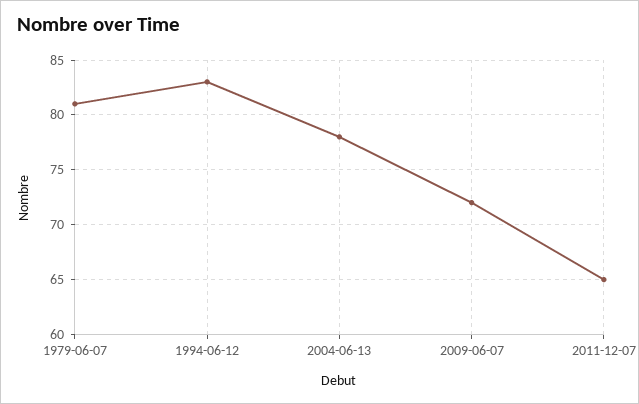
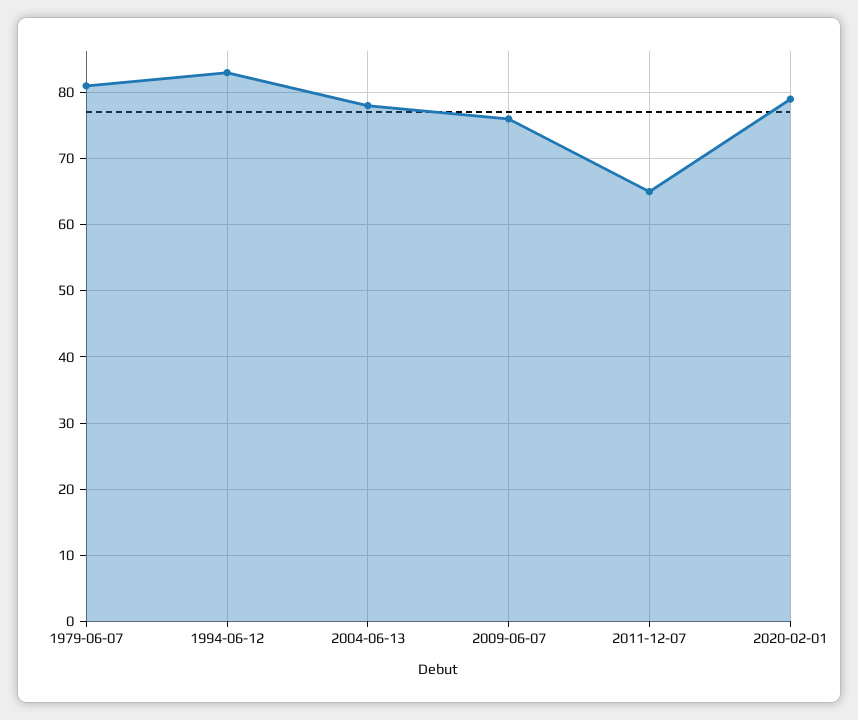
2009-06-07: 72 -> 76
2020-02-01: none -> 79

